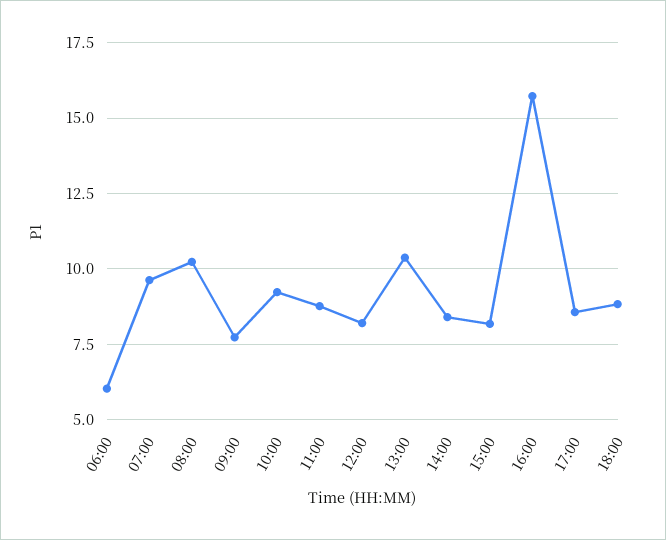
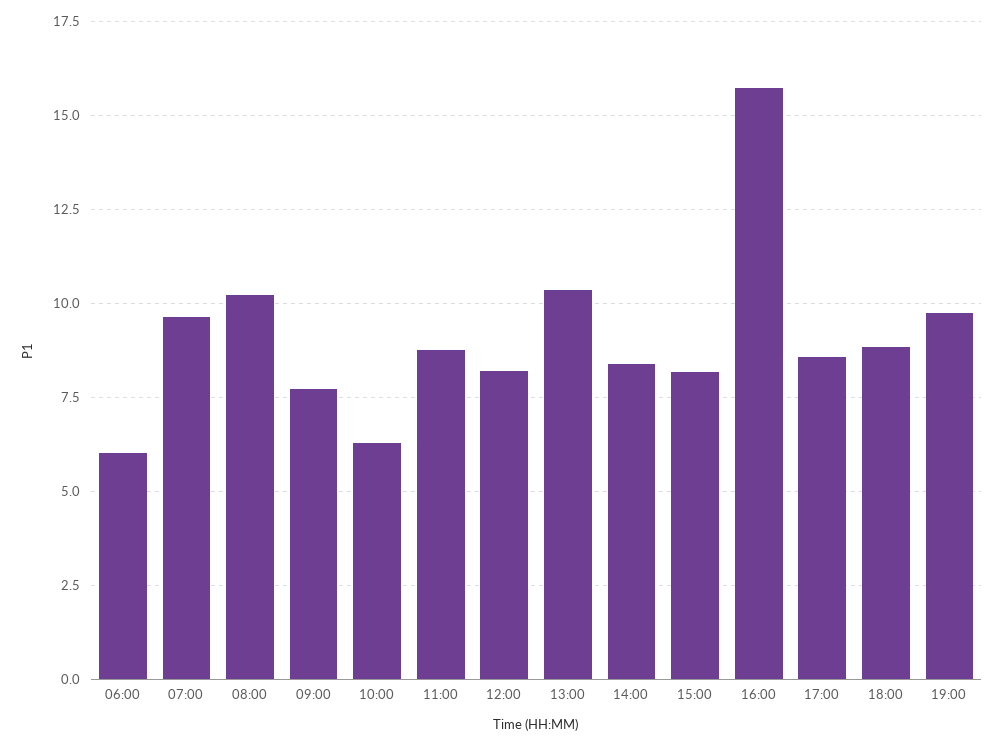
10:00: 9.25 -> 6.25
19:00: none -> 9.75

